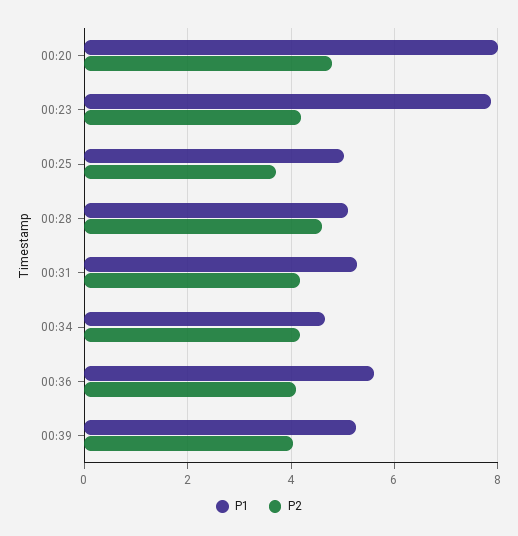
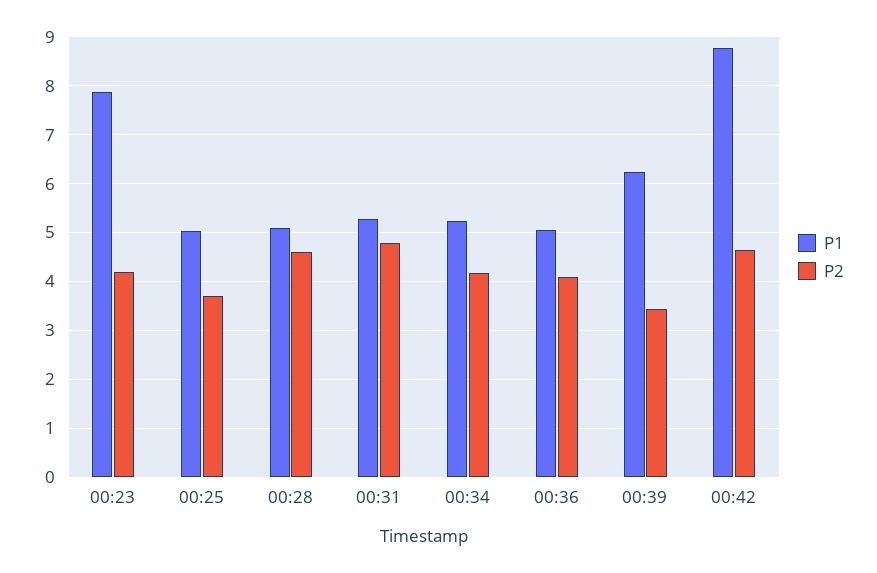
P1, 00:20: 8 -> none
P2, 00:20: 4.8 -> none
P2, 00:31: 4.2 -> 4.8
P1, 00:34: 4.6 -> 5.2
P1, 00:36: 5.6 -> 5
P1, 00:39: 5.2 -> 6.2
P2, 00:39: 4 -> 3.4
P1, 00:42: none -> 8.8
P2, 00:42: none -> 4.6

